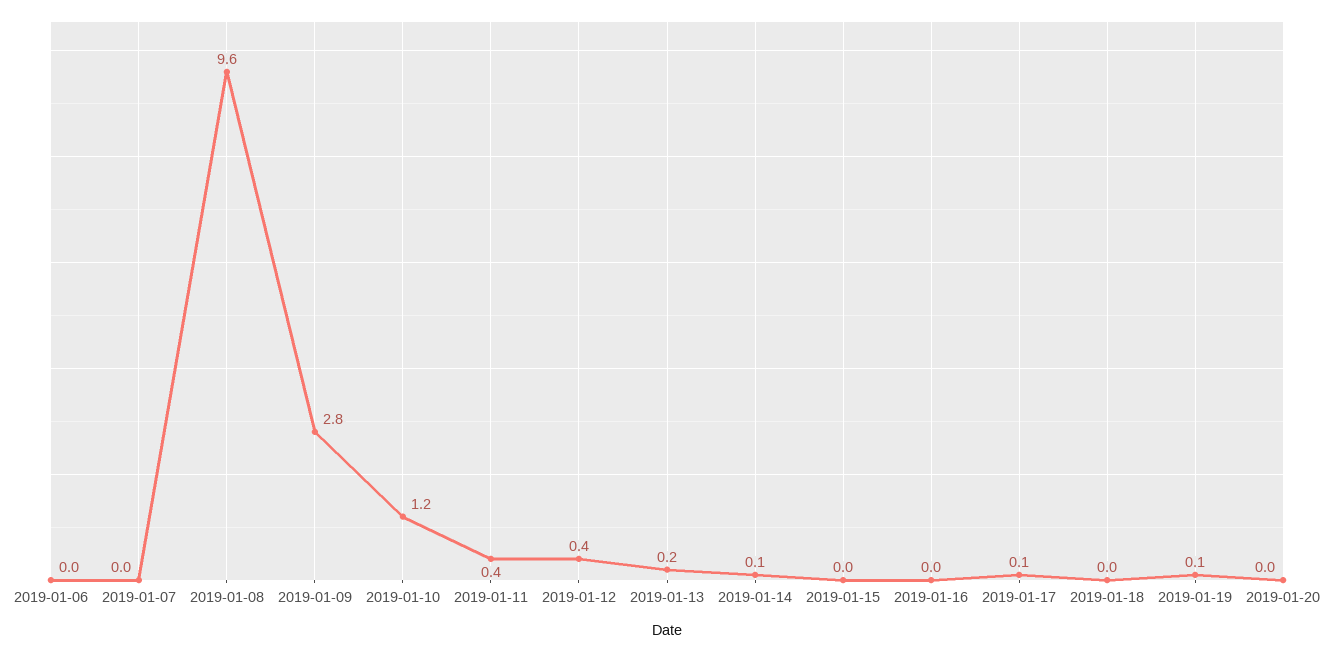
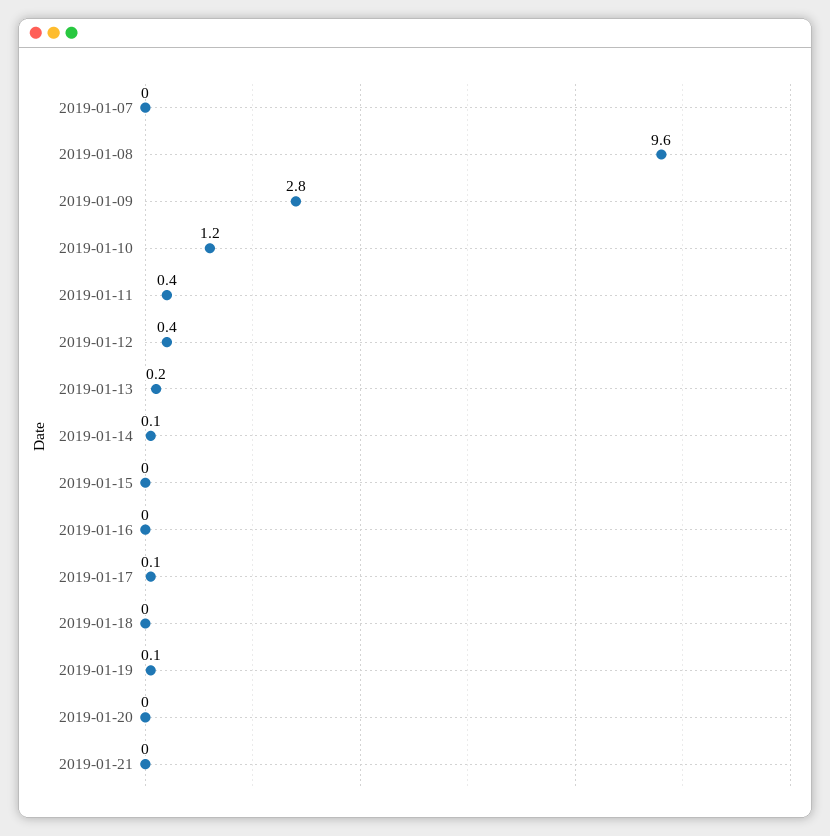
2019-01-06: 0 -> none
2019-01-21: none -> 0

